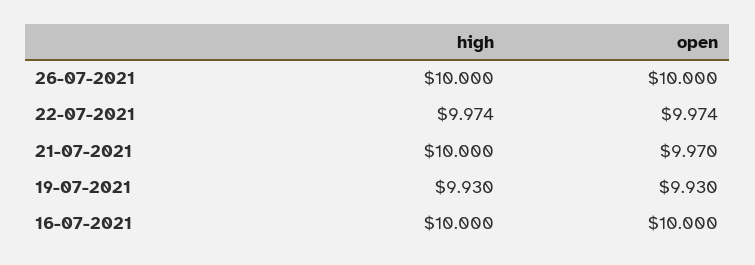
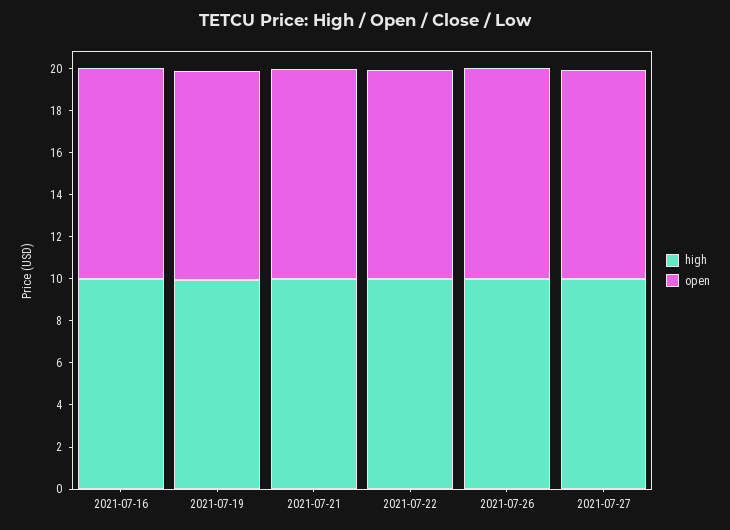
high, 2021-07-27: none -> 10
open, 2021-07-27: none -> 10

